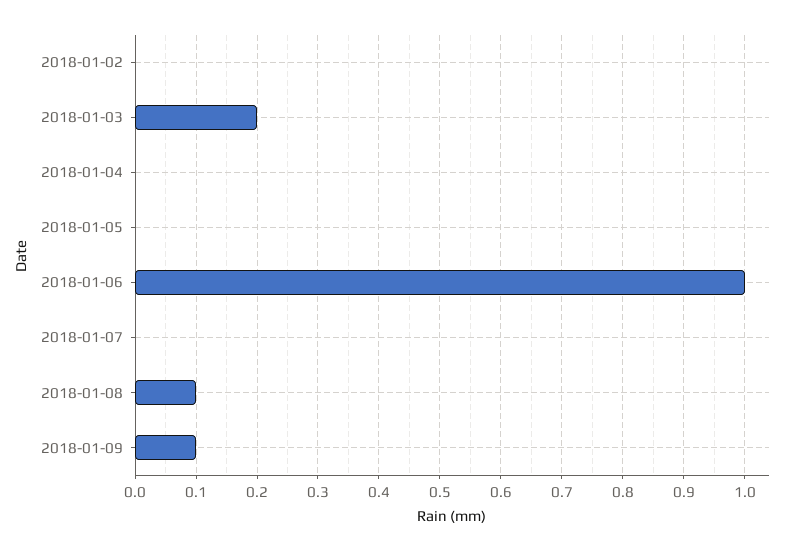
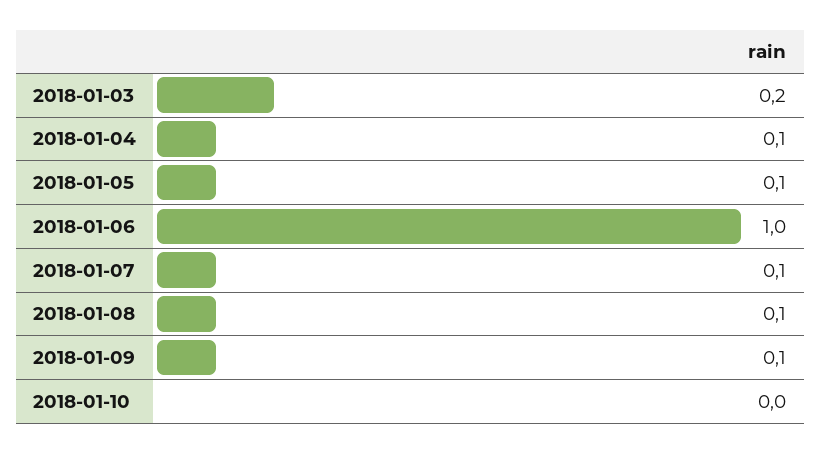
2018-01-02: 0 -> none
2018-01-04: 0 -> 0.1
2018-01-05: 0 -> 0.1
2018-01-07: 0 -> 0.1
2018-01-10: none -> 0

